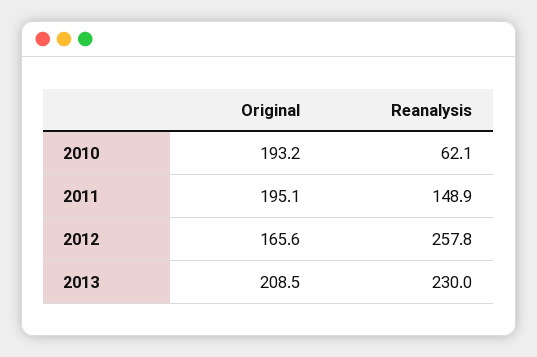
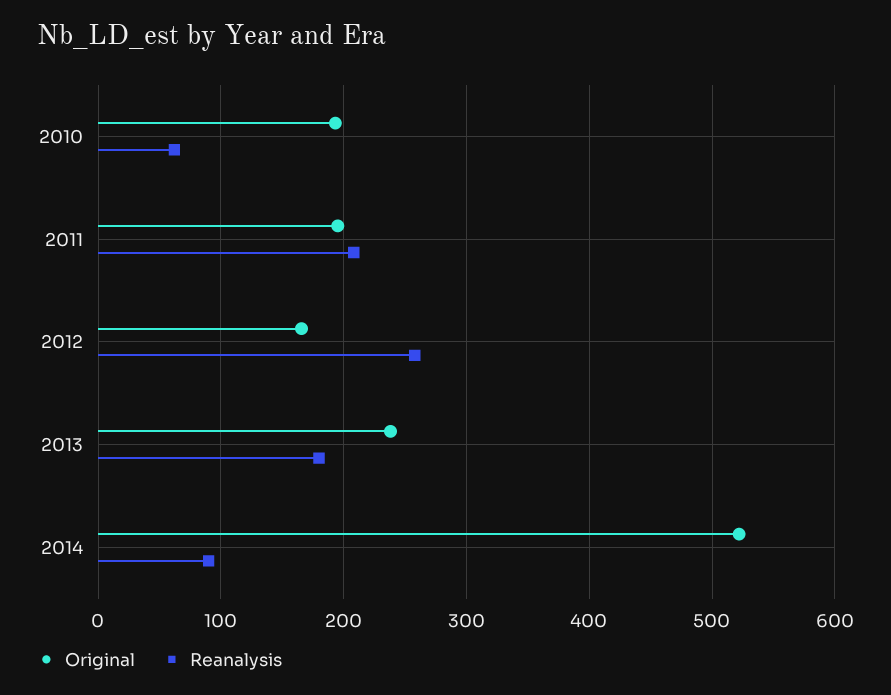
Reanalysis, 2011: 148.9 -> 210
Original, 2013: 208.5 -> 240
Reanalysis, 2013: 230 -> 180
Original, 2014: none -> 520
Reanalysis, 2014: none -> 90

